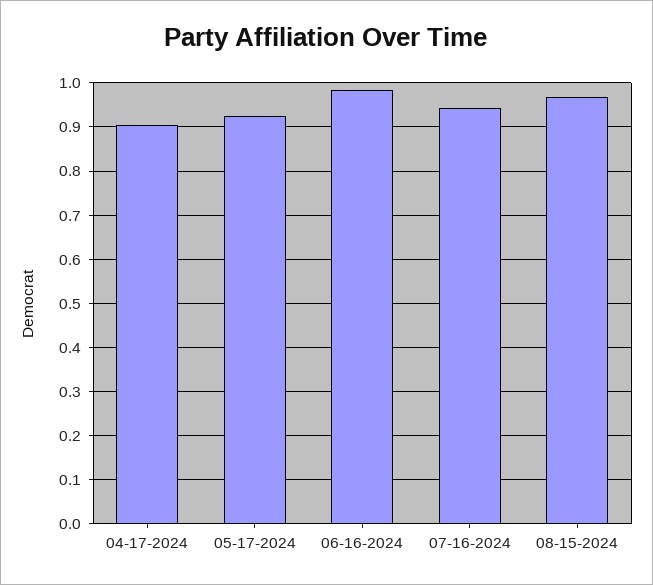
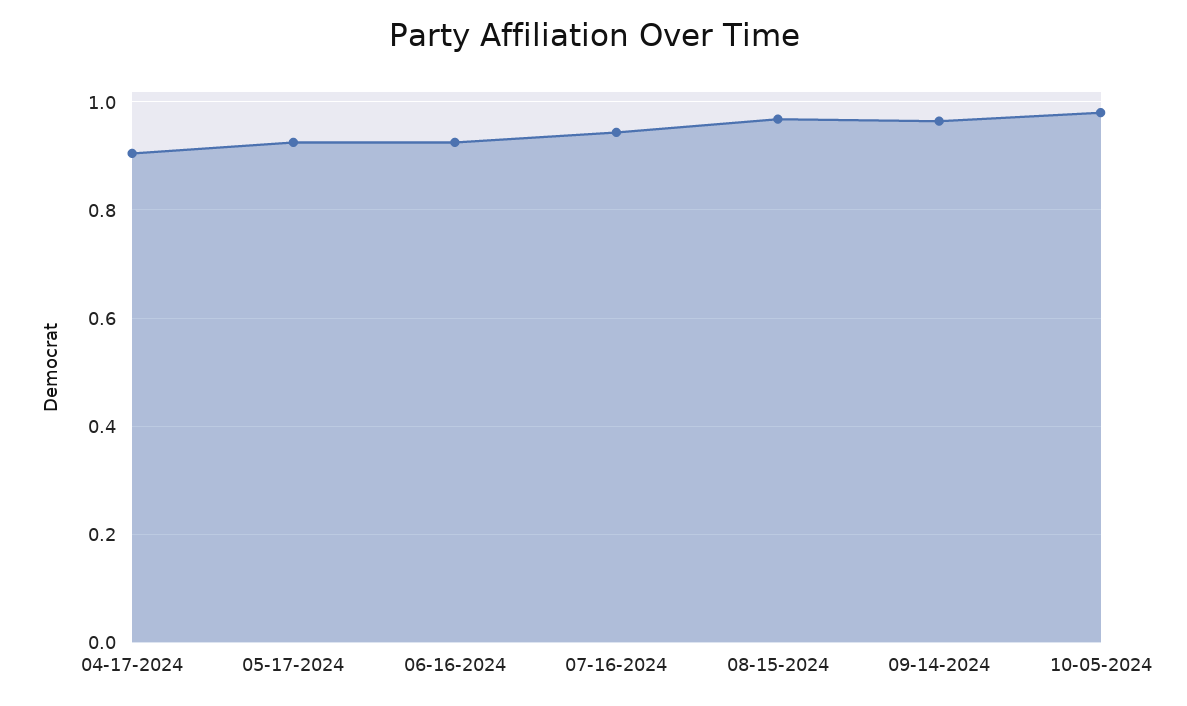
06-16-2024: 0.98 -> 0.92
09-14-2024: none -> 0.96
10-05-2024: none -> 0.98

